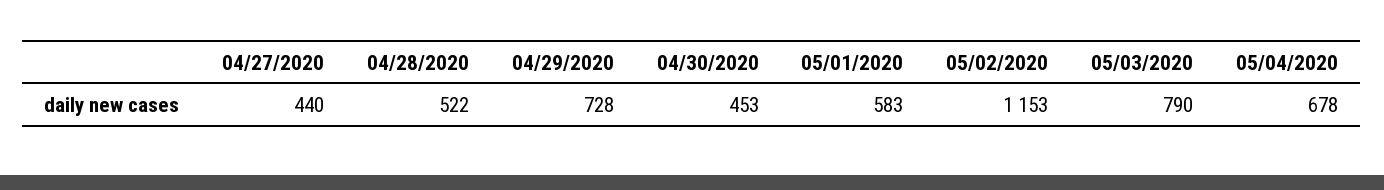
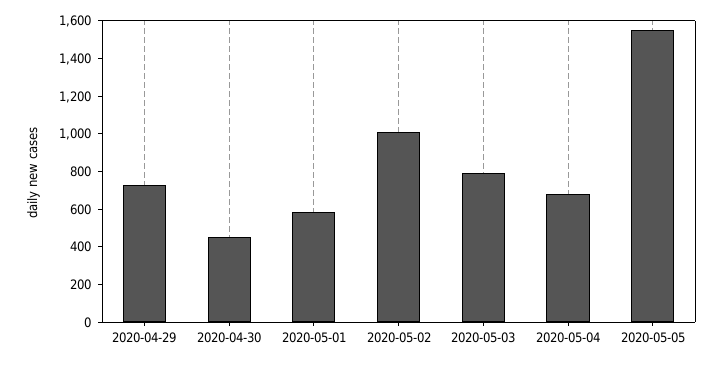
04/27/2020: 440 -> none
04/28/2020: 522 -> none
05/02/2020: 1153 -> 1000
2020-05-05: none -> 1550

